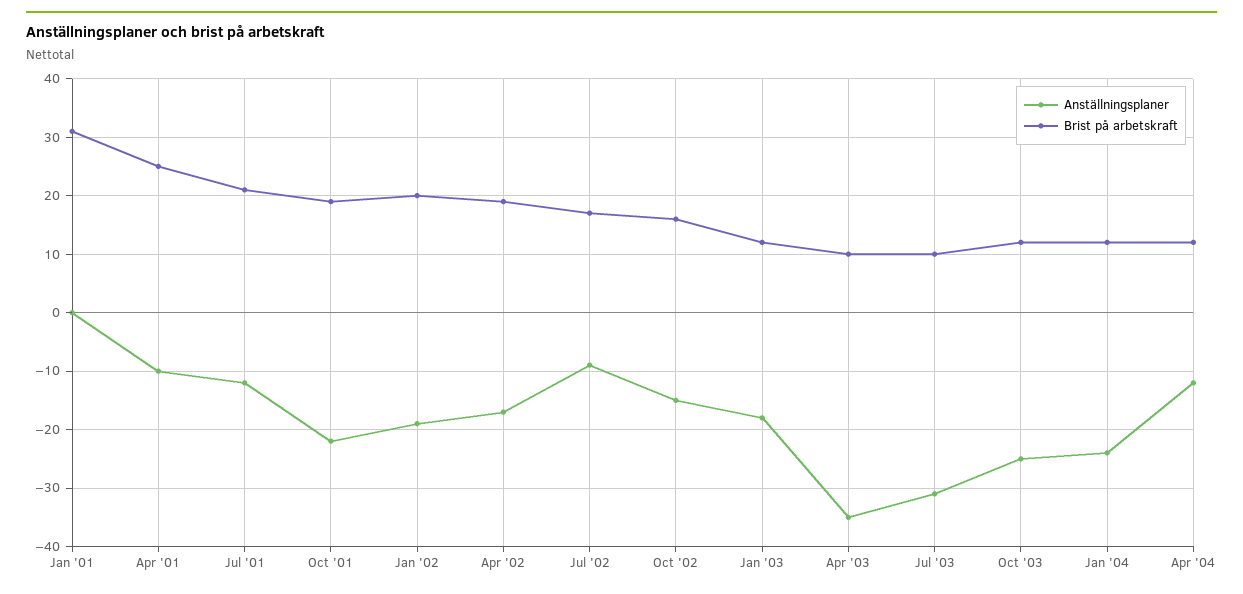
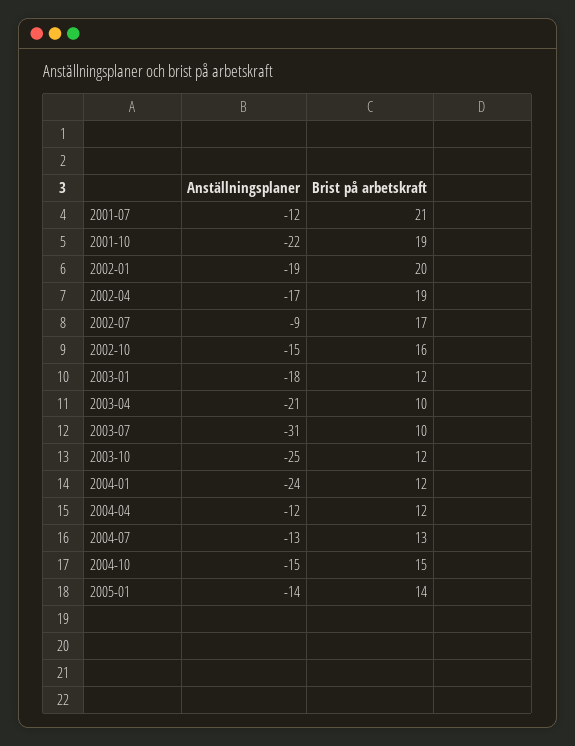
Anställningsplaner, Jan '01: 0 -> none
Brist på arbetskraft, Jan '01: 30 -> none
Anställningsplaner, Apr '01: -10 -> none
Brist på arbetskraft, Apr '01: 25 -> none
Anställningsplaner, Apr '03: -35 -> -21
Anställningsplaner, 2004-07: none -> -13
Brist på arbetskraft, 2004-07: none -> 13
Anställningsplaner, 2004-10: none -> -15
Brist på arbetskraft, 2004-10: none -> 15
Anställningsplaner, 2005-01: none -> -14
Brist på arbetskraft, 2005-01: none -> 14

